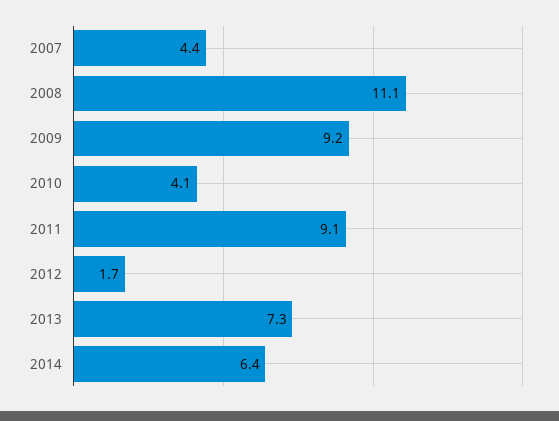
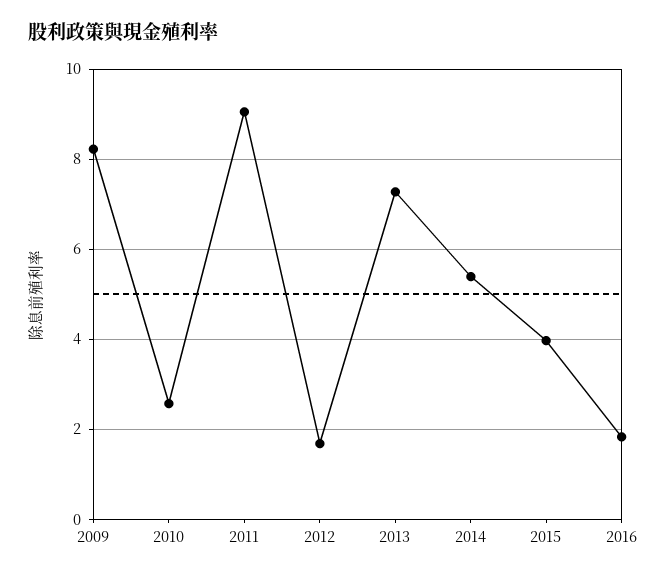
2007: 4.4 -> none
2008: 11.1 -> none
2009: 9.2 -> 8.2
2010: 4.1 -> 2.6
2014: 6.4 -> 5.4
2015: none -> 4
2016: none -> 1.8

